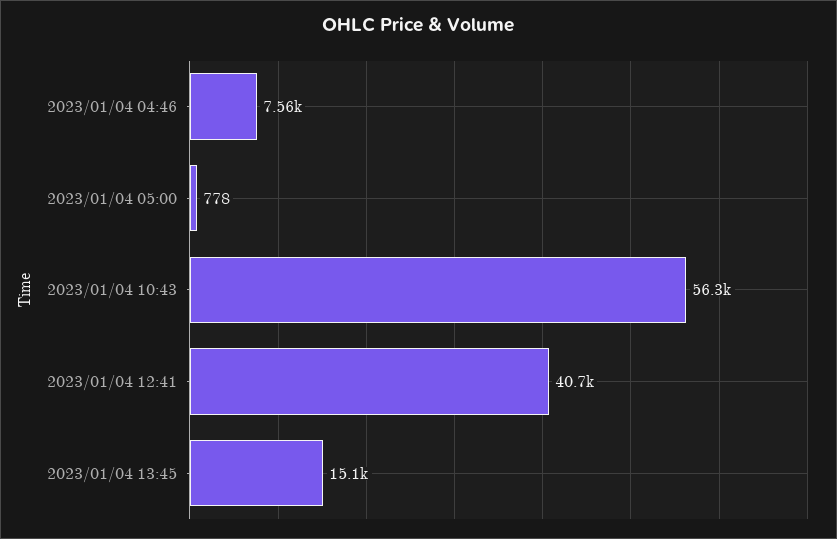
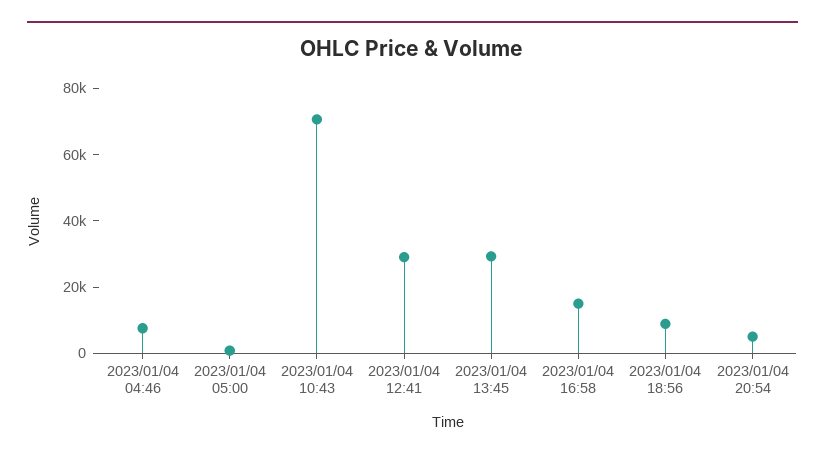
2023/01/04 10:43: 56300 -> 70000
2023/01/04 12:41: 40700 -> 30000
2023/01/04 13:45: 15100 -> 30000
2023/01/04 16:58: none -> 15000
2023/01/04 18:56: none -> 10000
2023/01/04 20:54: none -> 5000

